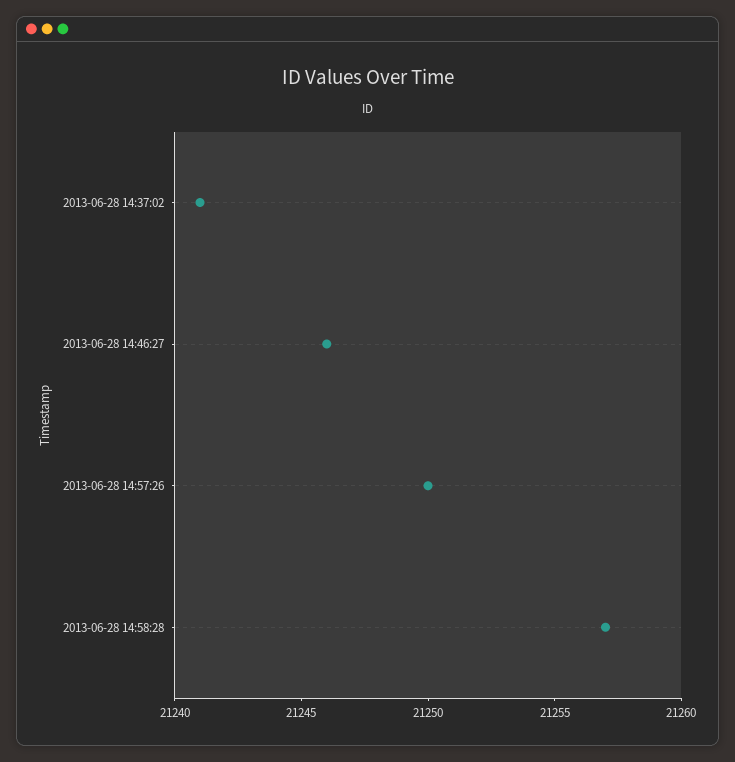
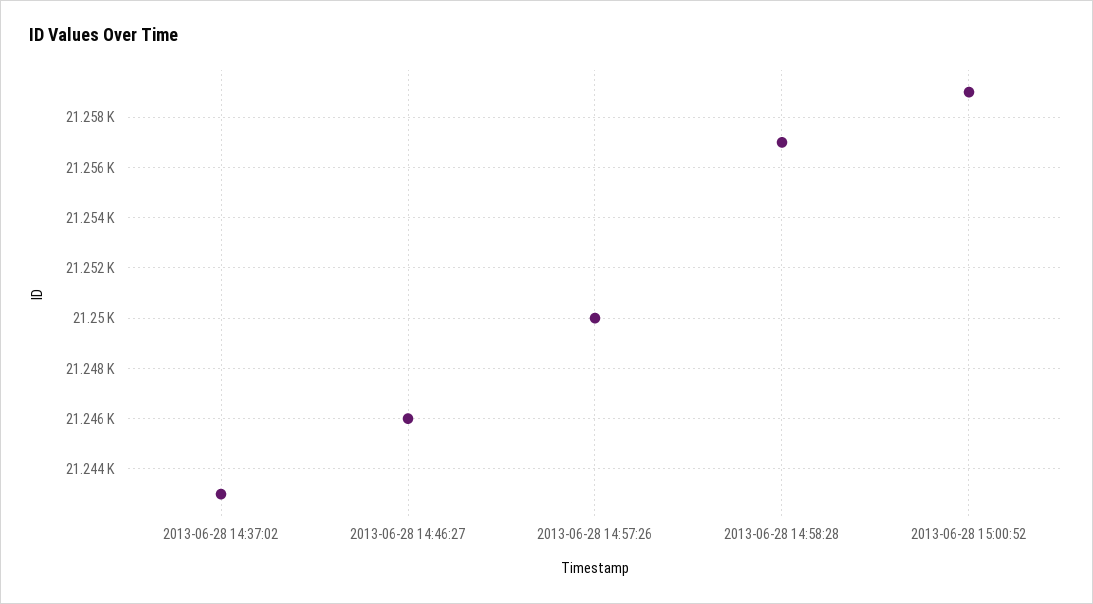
2013-06-28 14:37:02: 21241 -> 21243
2013-06-28 15:00:52: none -> 21259

